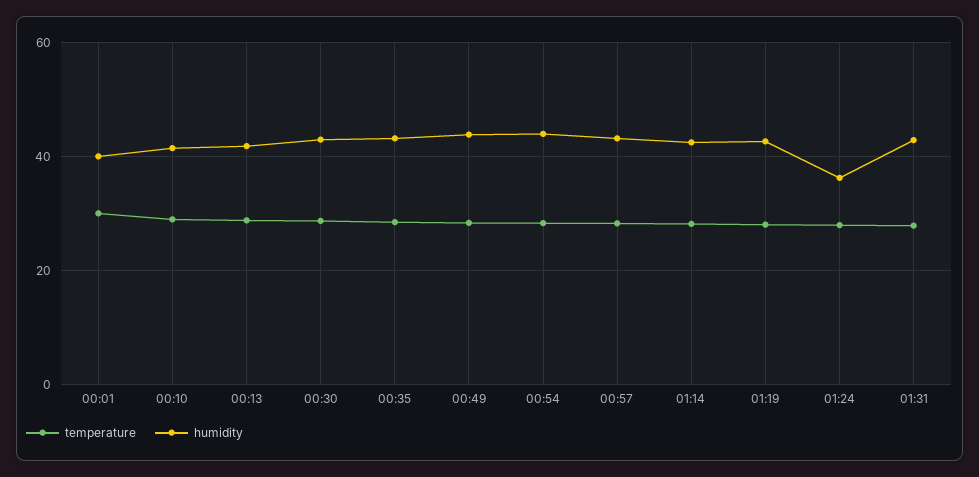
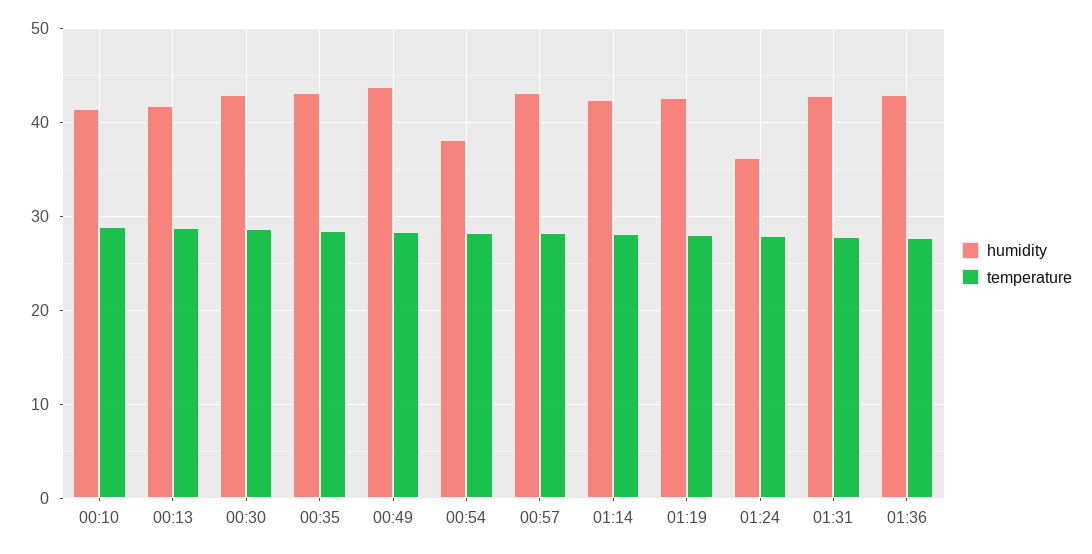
temperature, 00:01: 30 -> none
humidity, 00:01: 40 -> none
humidity, 00:54: 44 -> 38
humidity, 01:36: none -> 43
temperature, 01:36: none -> 28

